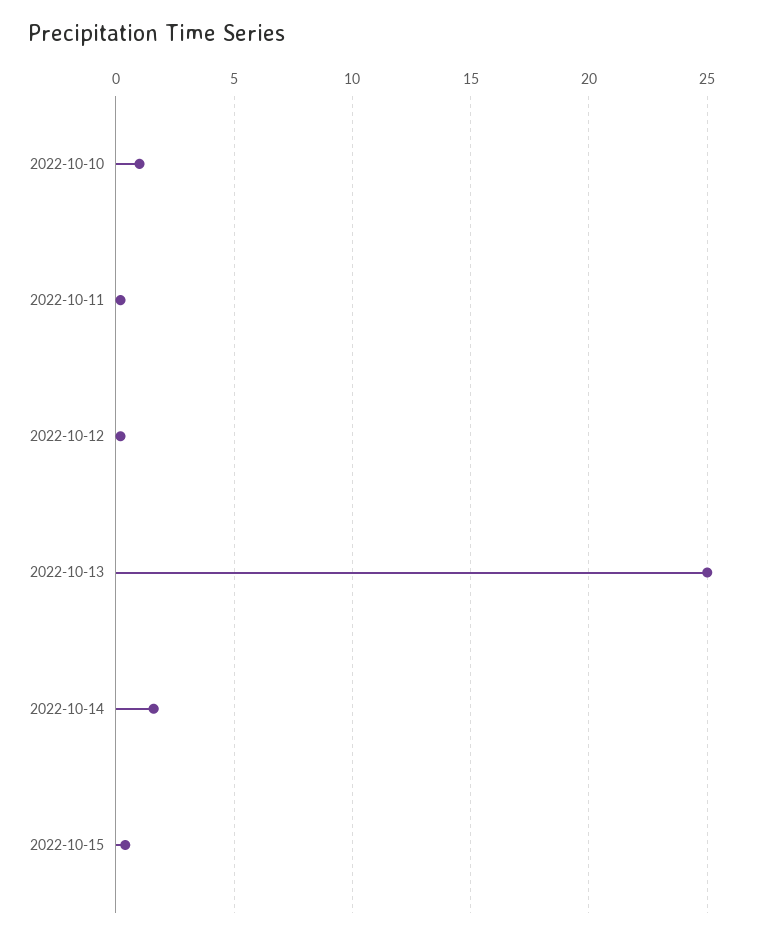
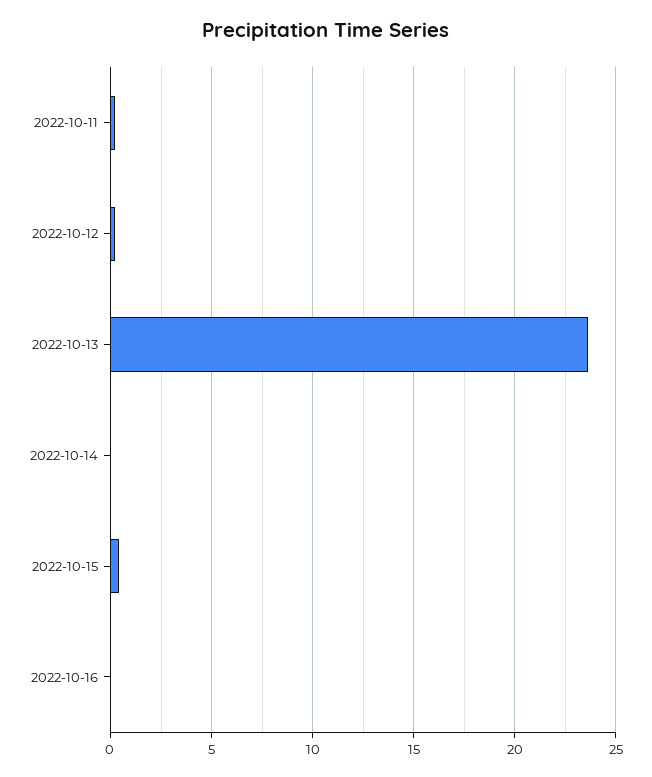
2022-10-10: 1 -> none
2022-10-13: 25 -> 23.5
2022-10-14: 1.5 -> 0
2022-10-16: none -> 0

